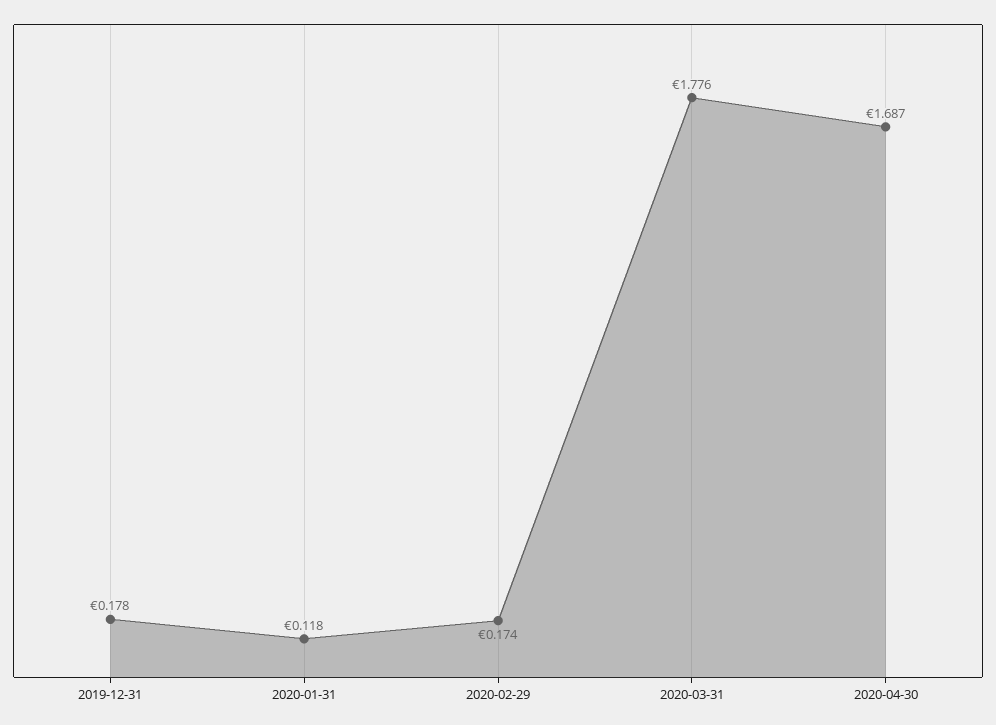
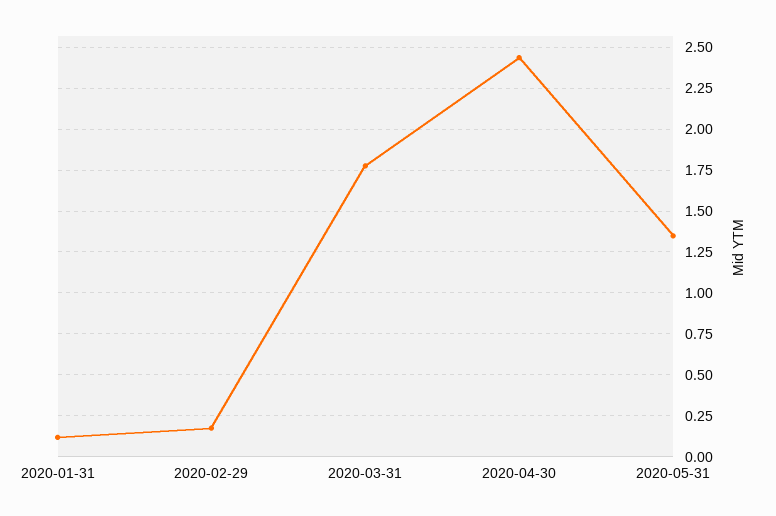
2019-12-31: 0.178 -> none
2020-04-30: 1.687 -> 2.45
2020-05-31: none -> 1.35

